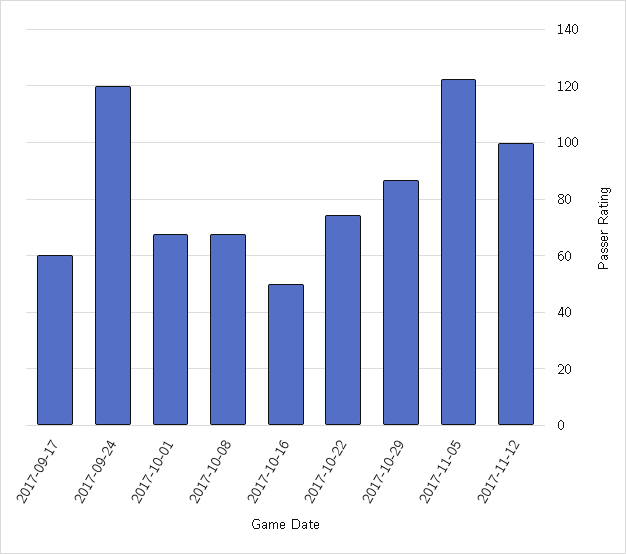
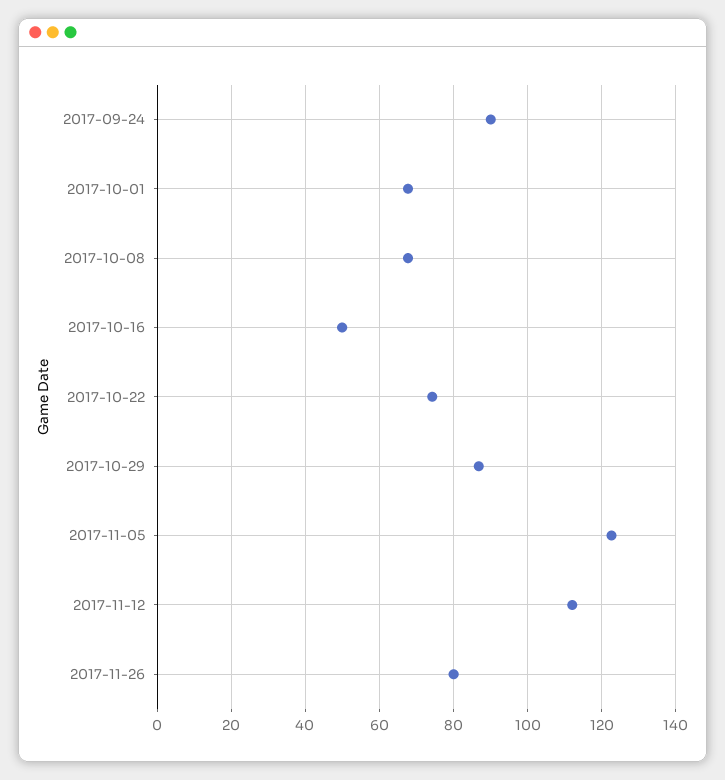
2017-09-17: 60 -> none
2017-09-24: 120 -> 90
2017-11-12: 100 -> 112
2017-11-26: none -> 80

